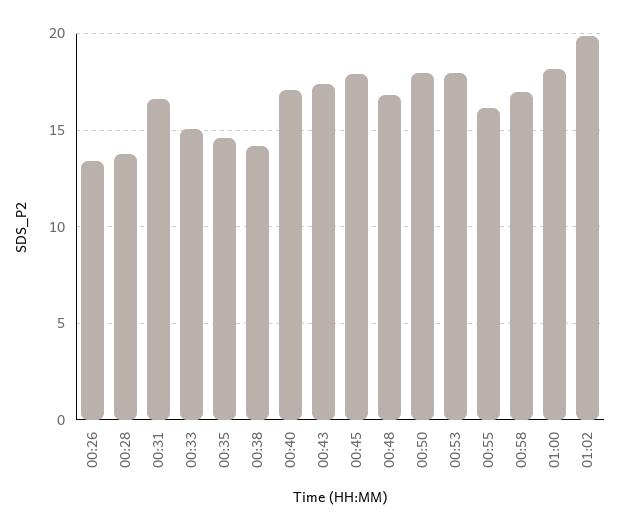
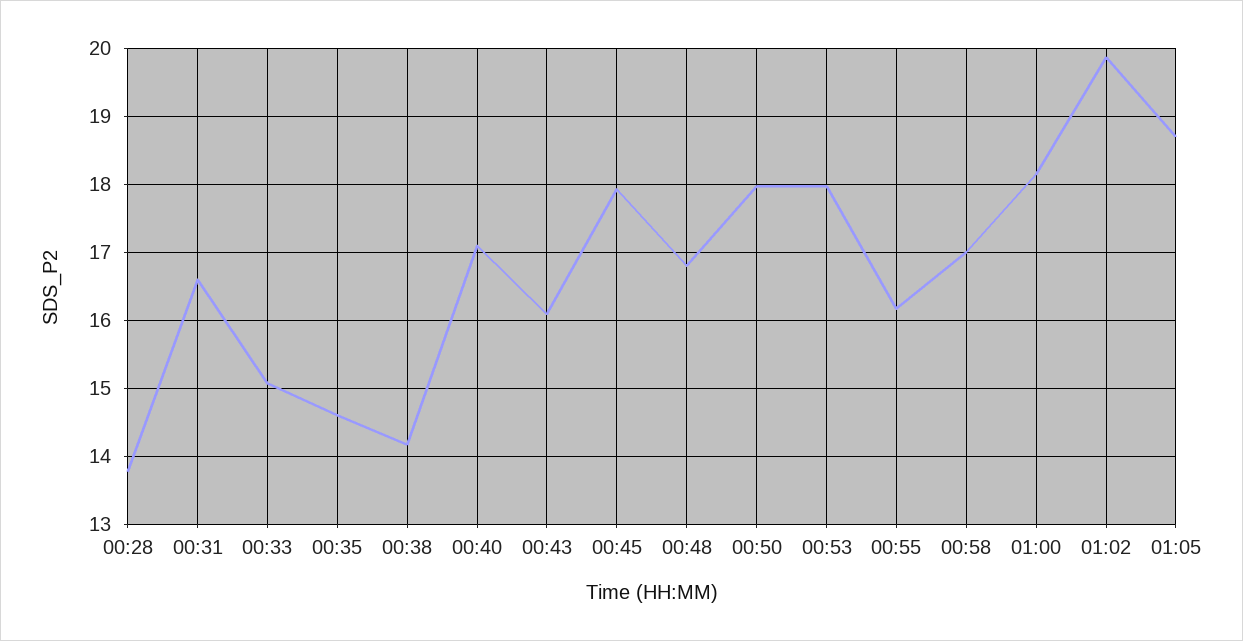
00:26: 13.5 -> none
00:43: 17.5 -> 16.1
01:05: none -> 18.7

